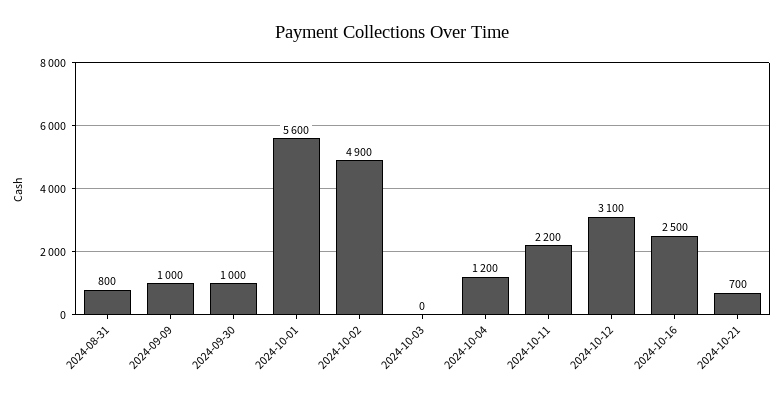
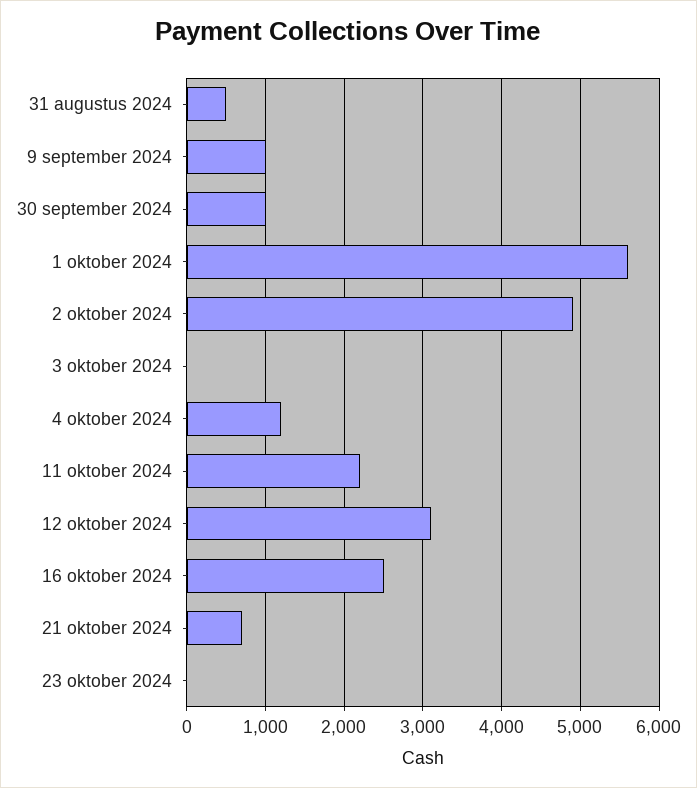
2024-08-31: 800 -> 500
23 oktober 2024: none -> 0

